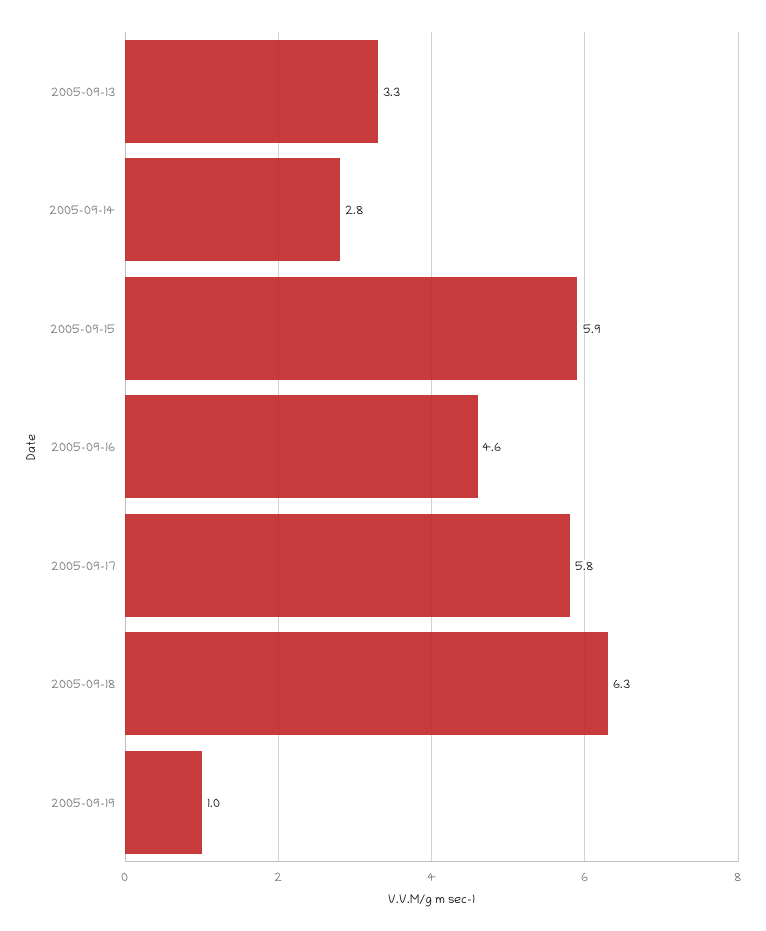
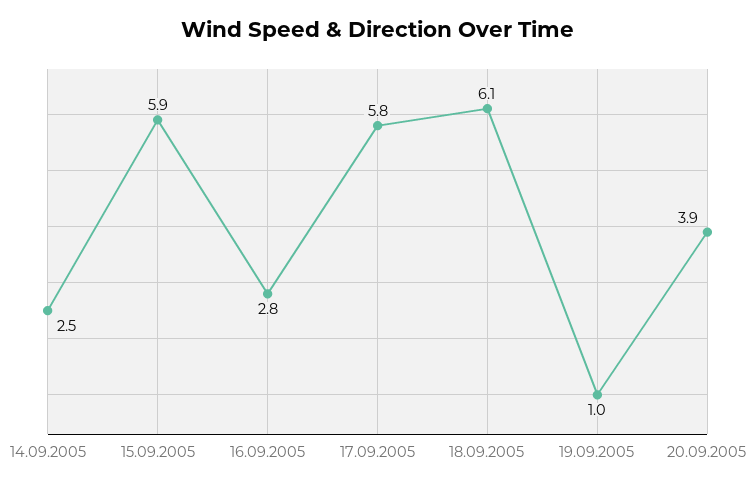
2005-09-13: 3.3 -> none
2005-09-14: 2.8 -> 2.5
2005-09-16: 4.6 -> 2.8
2005-09-18: 6.3 -> 6.1
20.09.2005: none -> 3.9

